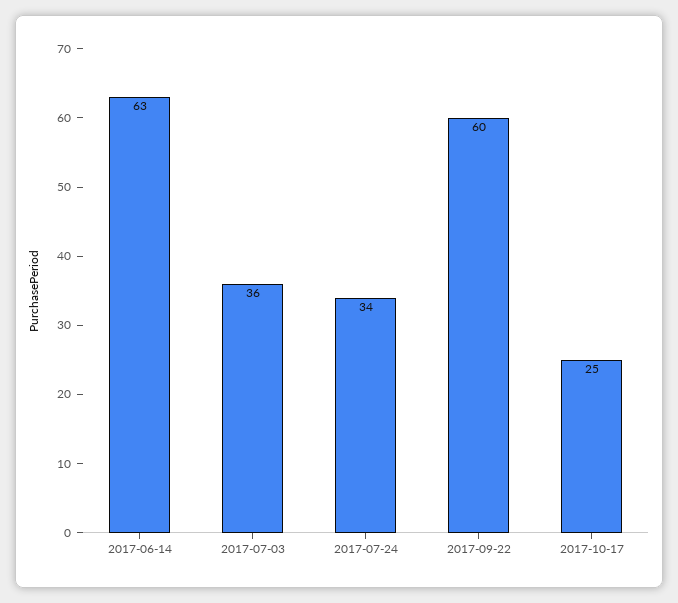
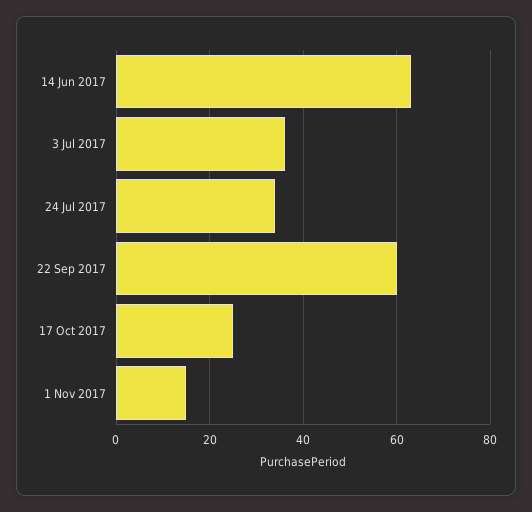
1 Nov 2017: none -> 15

